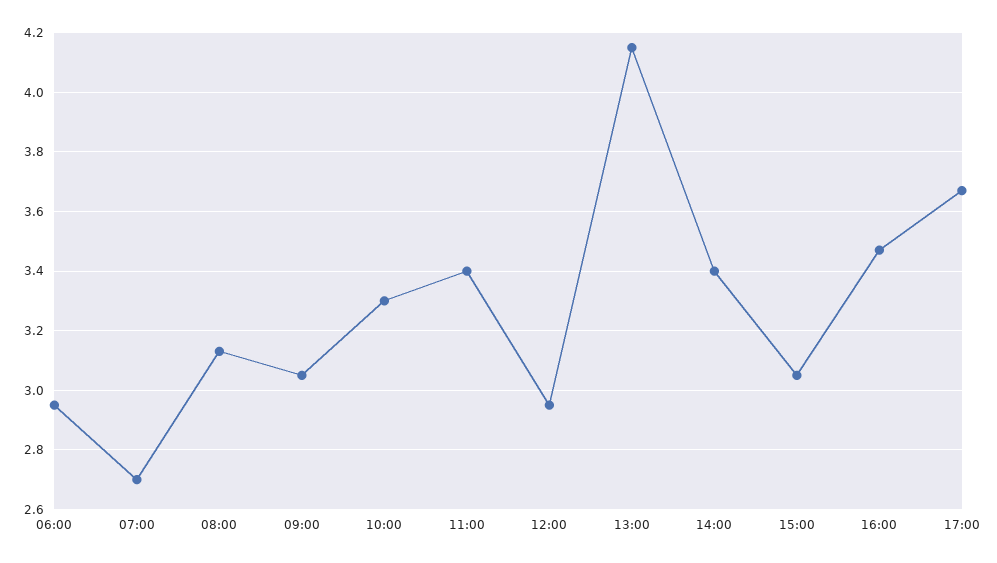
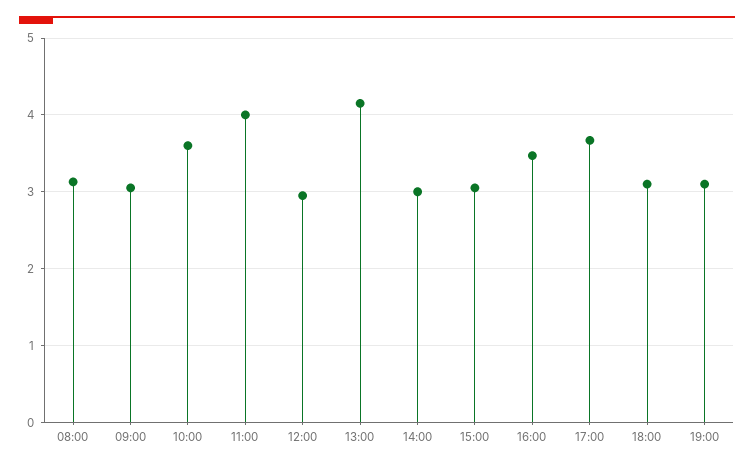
06:00: 2.95 -> none
07:00: 2.7 -> none
10:00: 3.3 -> 3.6
11:00: 3.4 -> 4
14:00: 3.4 -> 3
18:00: none -> 3.1
19:00: none -> 3.1

